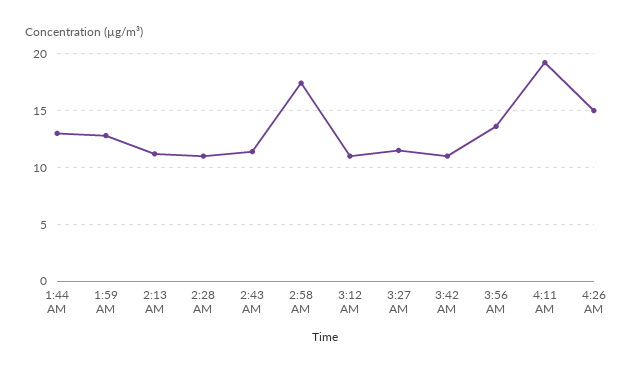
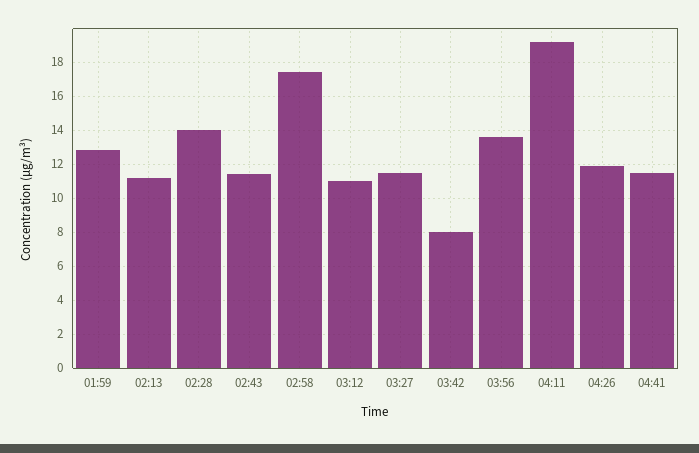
1:44 AM: 13 -> none
2:28 AM: 11 -> 14
3:42 AM: 11 -> 8
4:26 AM: 15 -> 12
04:41: none -> 11.5

